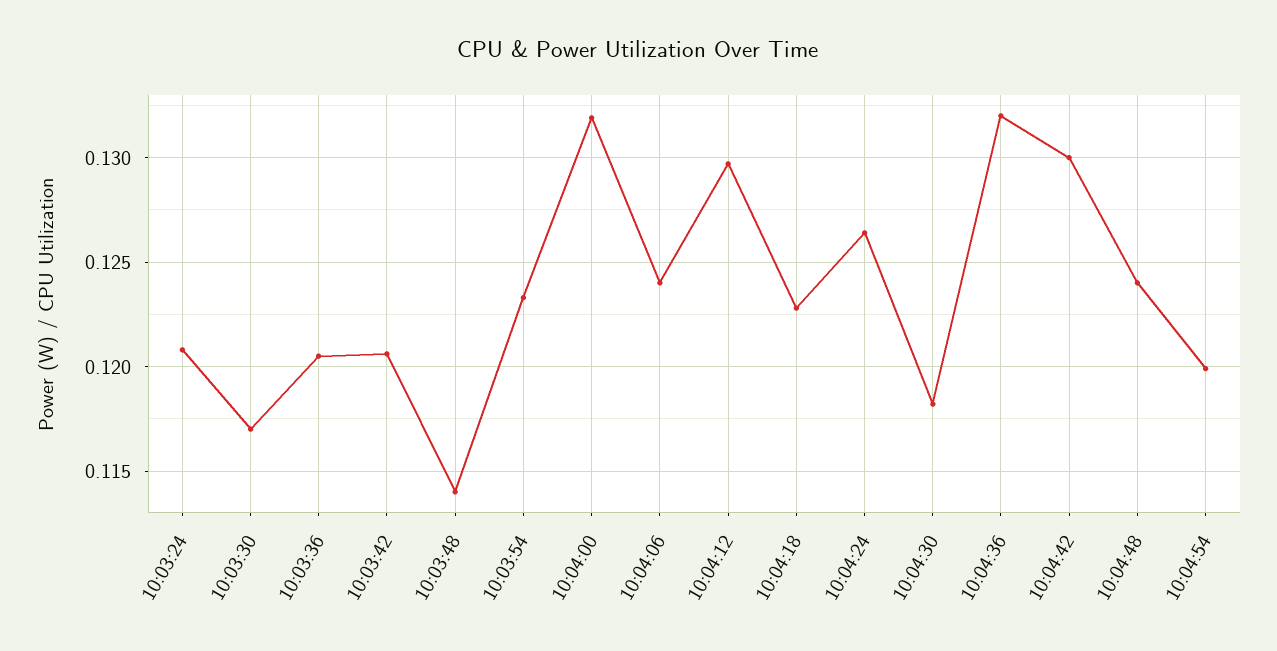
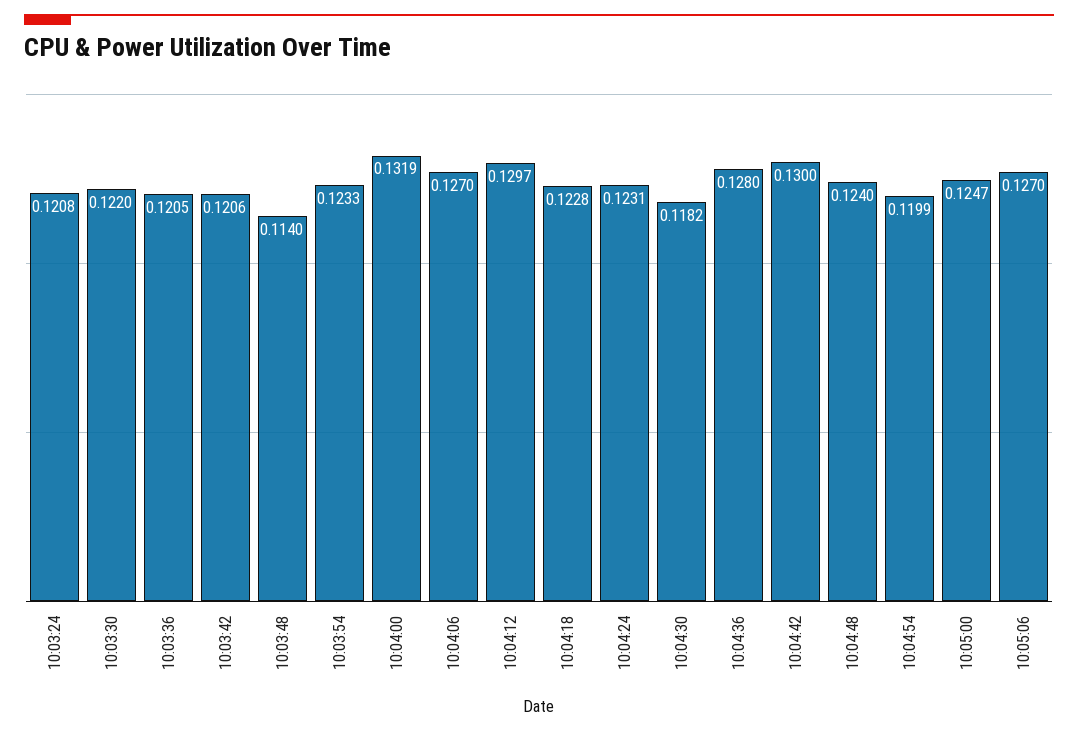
10:03:30: 0.117 -> 0.122
10:04:06: 0.124 -> 0.127
10:04:24: 0.1265 -> 0.1231
10:04:36: 0.132 -> 0.128
10:05:00: none -> 0.1247
10:05:06: none -> 0.127

